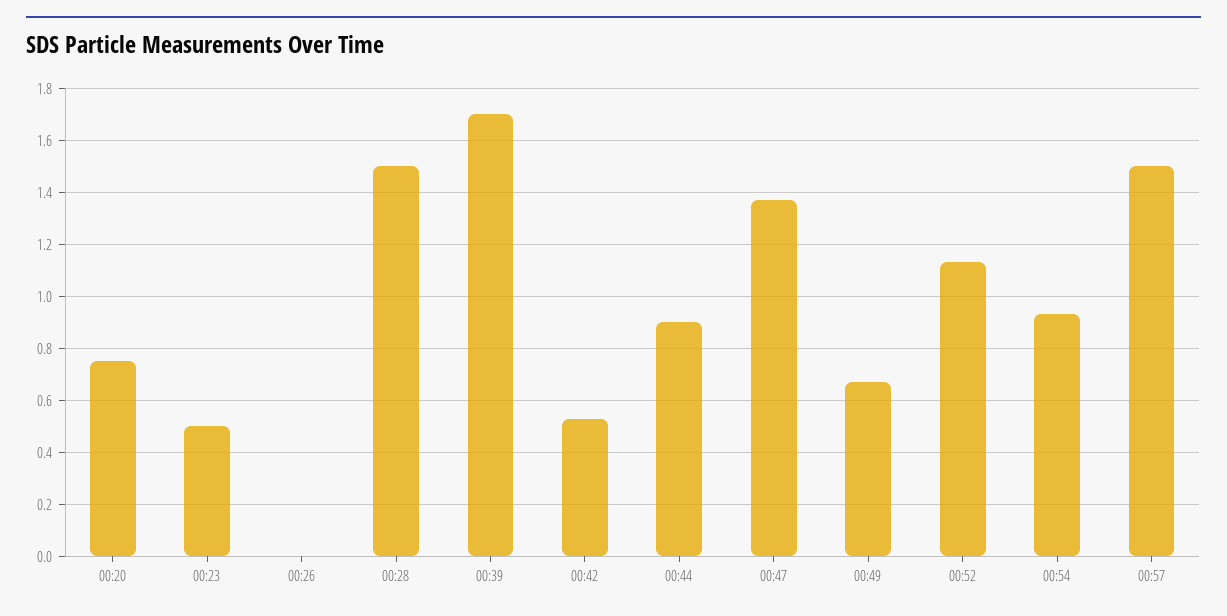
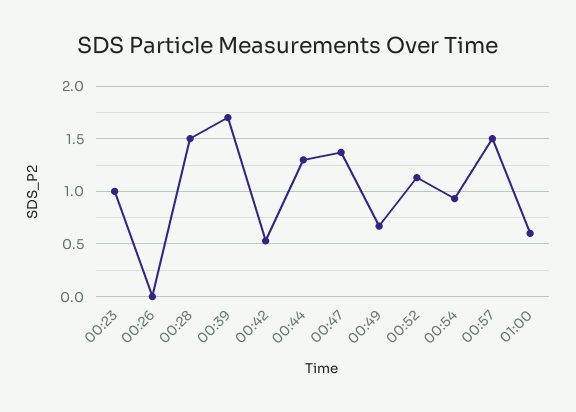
00:20: 0.75 -> none
00:23: 0.5 -> 1
00:44: 0.9 -> 1.3
01:00: none -> 0.6

